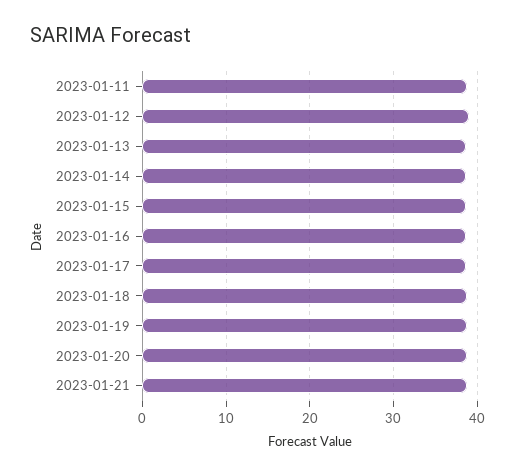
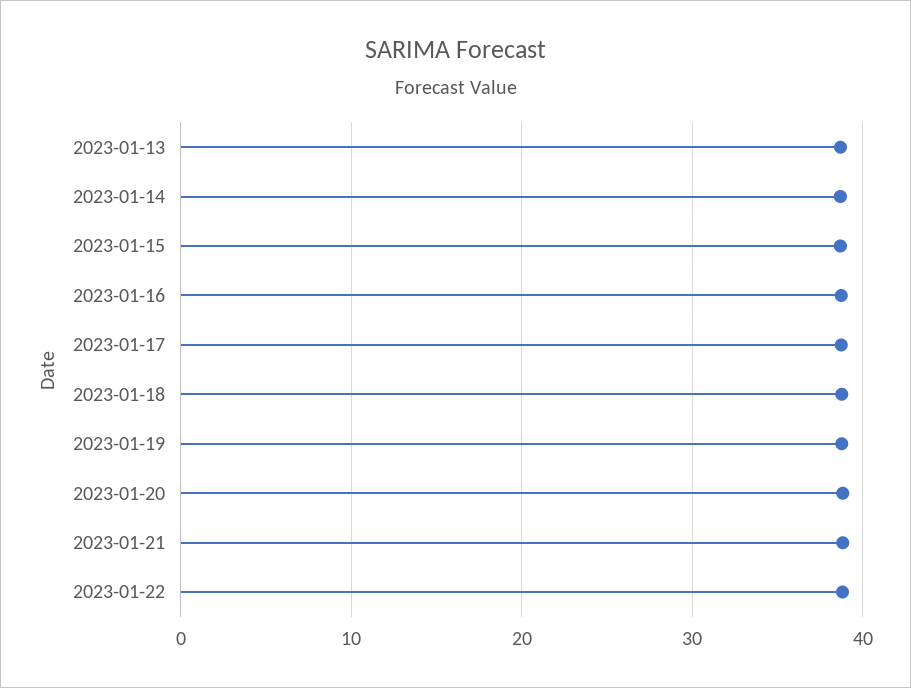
2023-01-11: 39 -> none
2023-01-12: 39 -> none
2023-01-22: none -> 39

